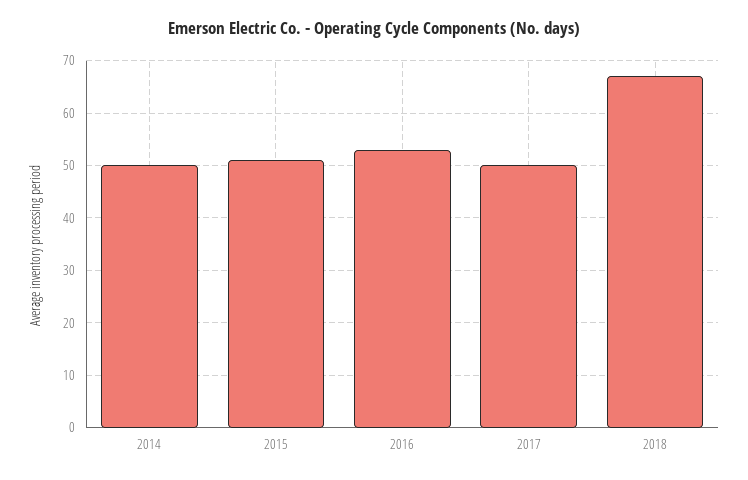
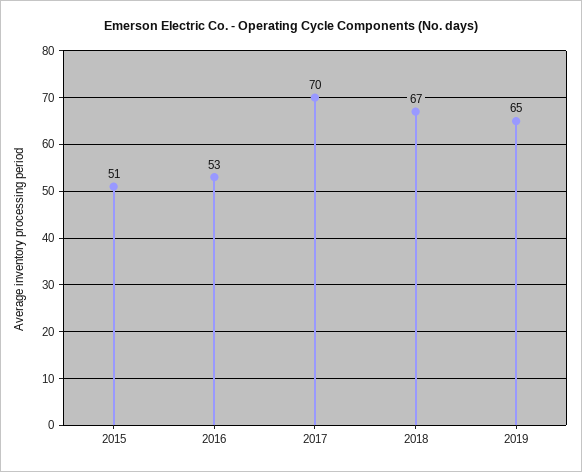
2014: 50 -> none
2017: 50 -> 70
2019: none -> 65

